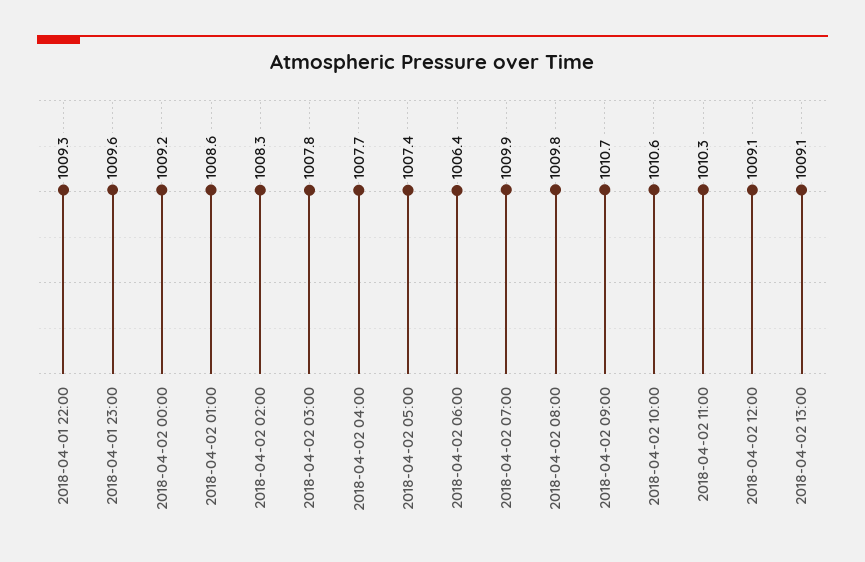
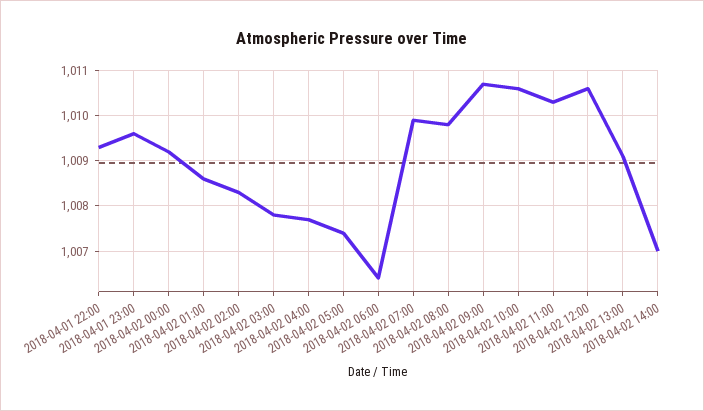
2018-04-02 12:00: 1009.1 -> 1010.5
2018-04-02 14:00: none -> 1007

